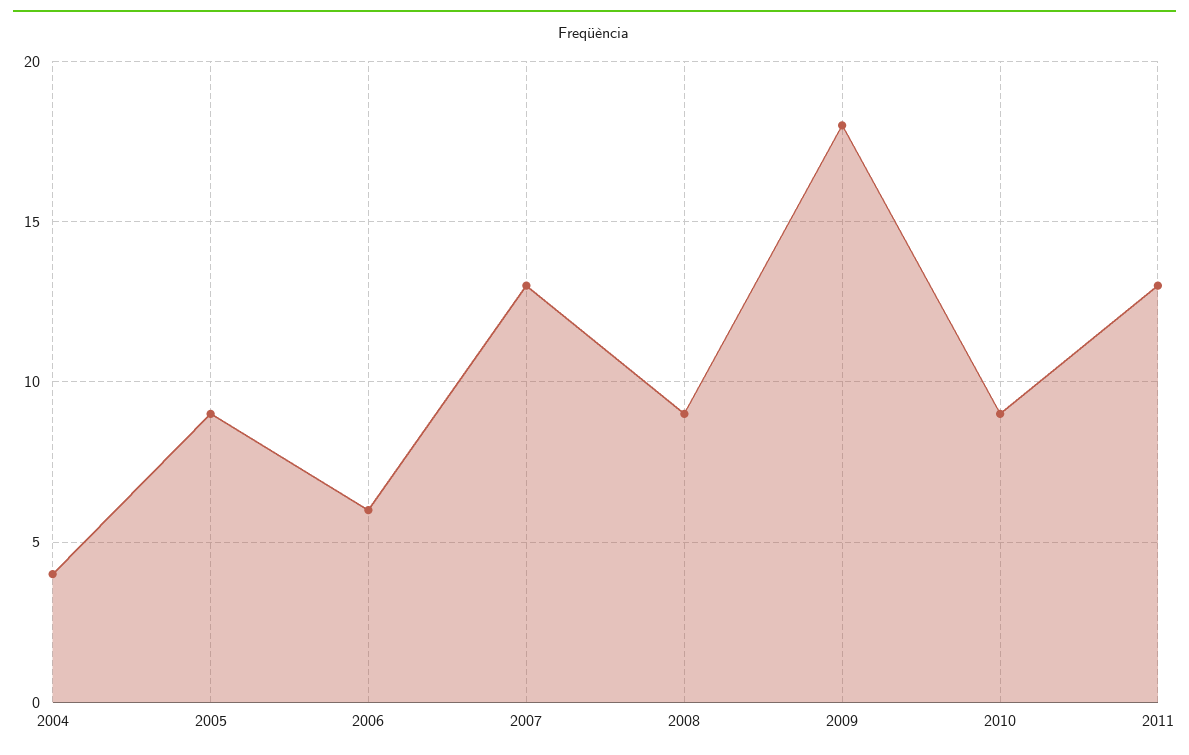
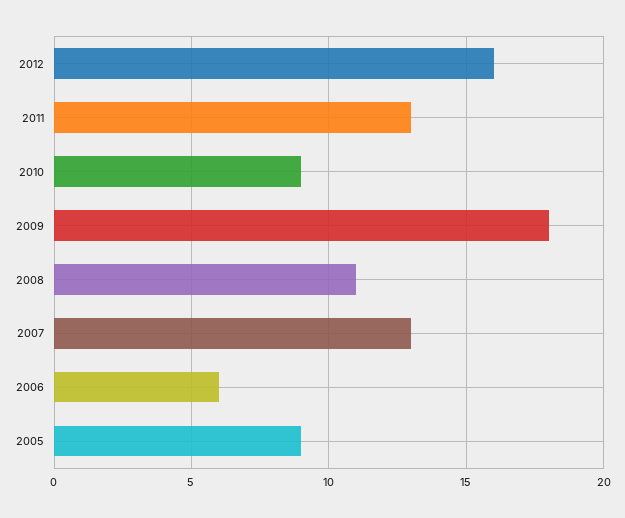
2004: 4 -> none
2008: 9 -> 11
2012: none -> 16

